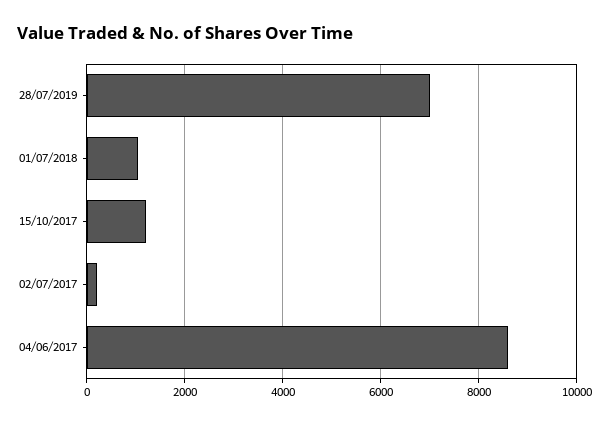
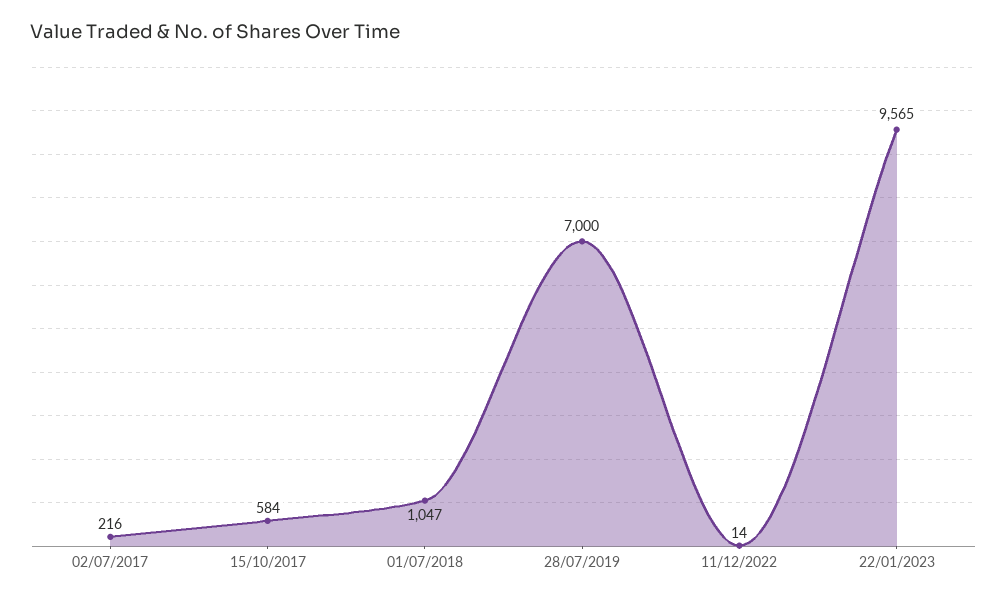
15/10/2017: 1200 -> 584
04/06/2017: 8600 -> none
11/12/2022: none -> 14
22/01/2023: none -> 9565

